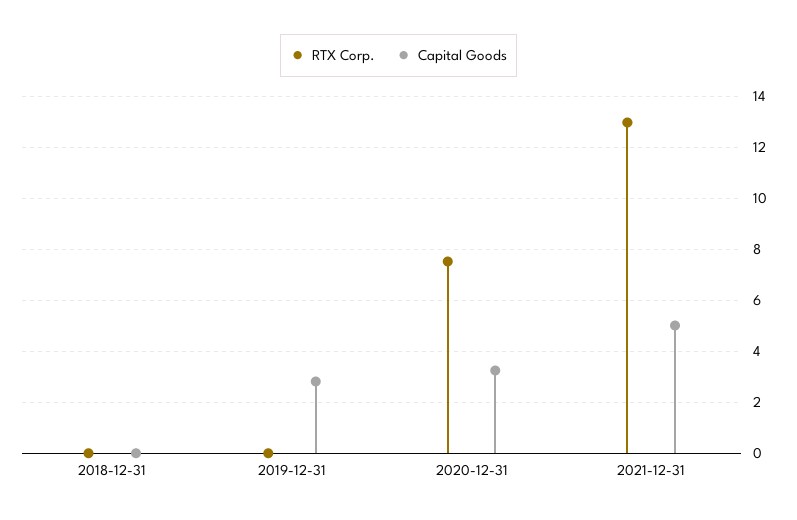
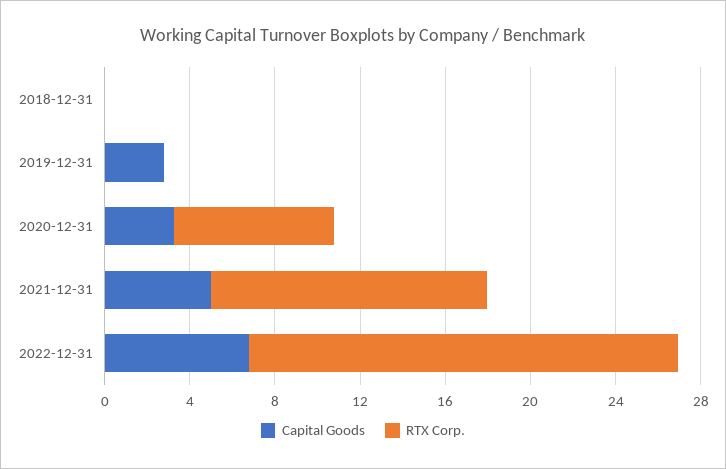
Capital Goods, 2022-12-31: none -> 7
RTX Corp., 2022-12-31: none -> 20

